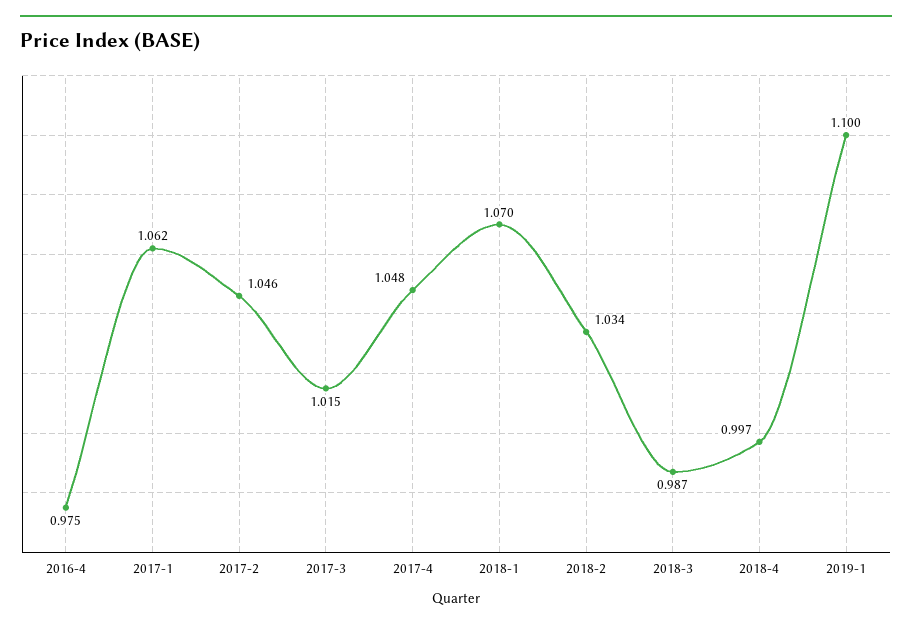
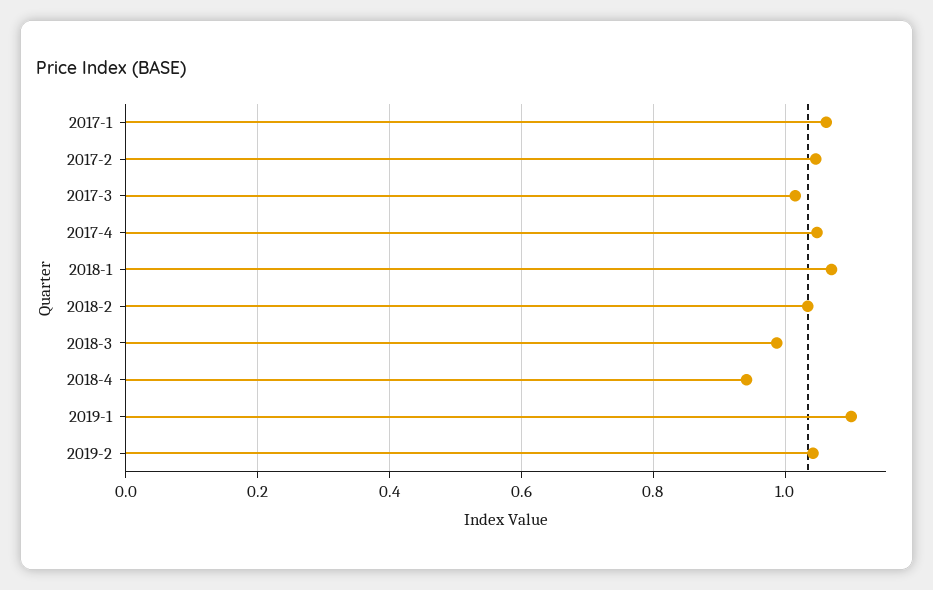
2016-4: 0.975 -> none
2018-4: 0.997 -> 0.94
2019-2: none -> 1.04

